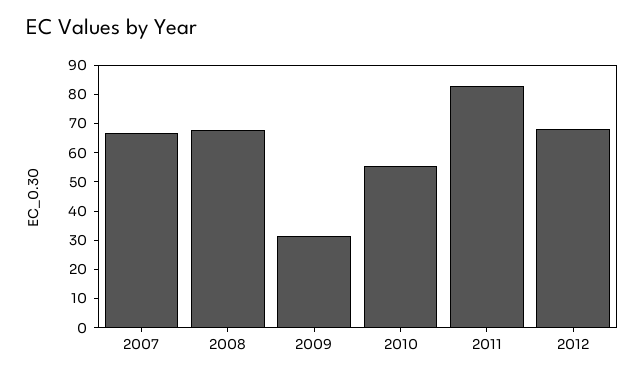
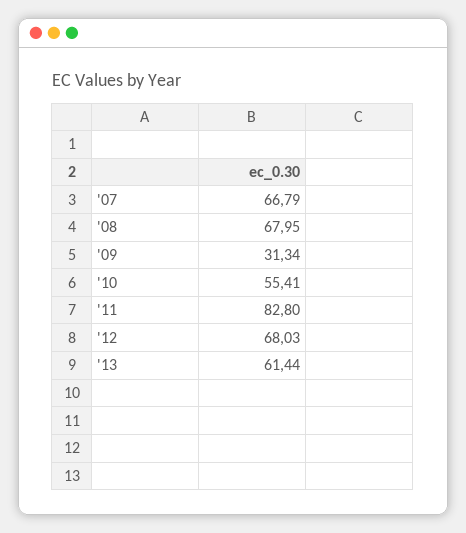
'13: none -> 61.44

